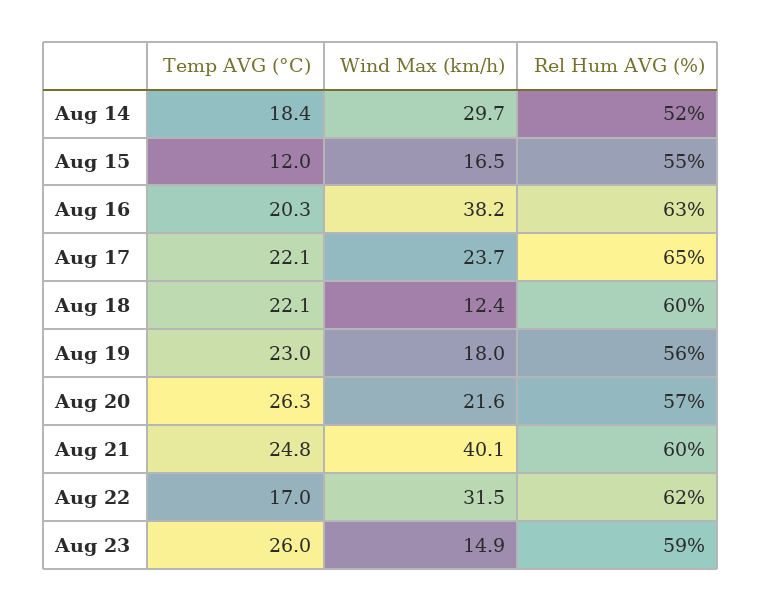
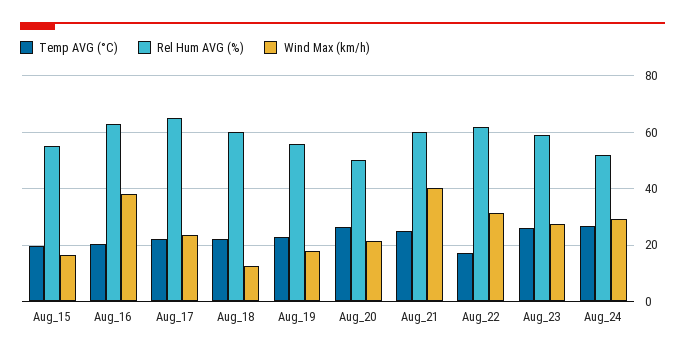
Temp AVG (°C), Aug 14: 18.4 -> none
Wind Max (km/h), Aug 14: 29.7 -> none
Rel Hum AVG (%), Aug 14: 52 -> none
Temp AVG (°C), Aug 15: 12 -> 20
Rel Hum AVG (%), Aug 20: 57 -> 50
Wind Max (km/h), Aug 23: 14.9 -> 27.5
Temp AVG (°C), Aug_24: none -> 27.5
Rel Hum AVG (%), Aug_24: none -> 52.5
Wind Max (km/h), Aug_24: none -> 30

